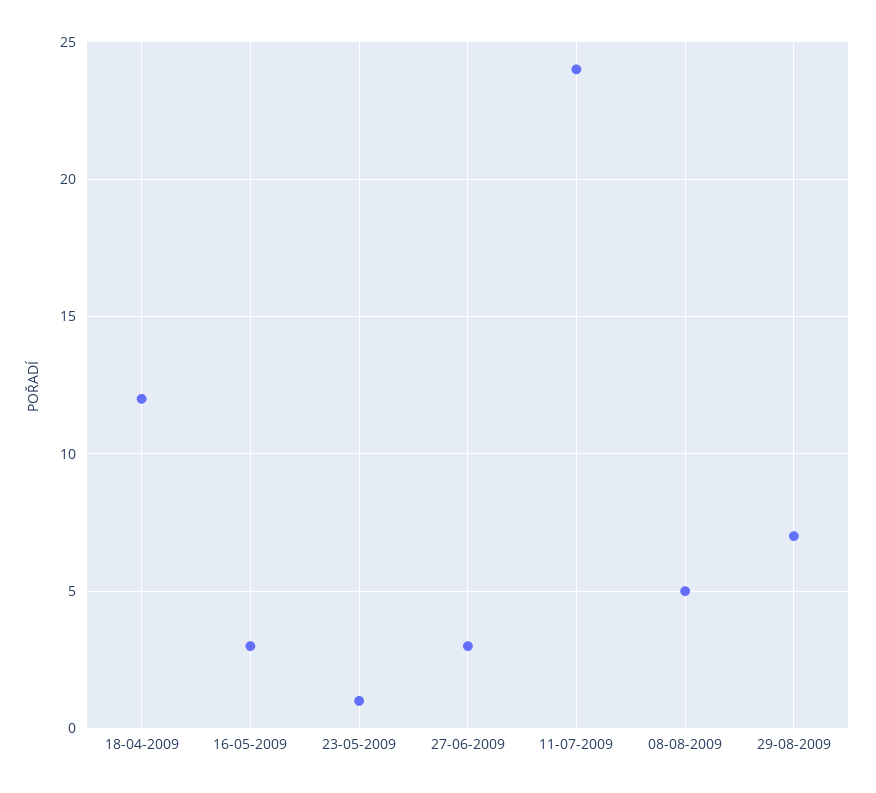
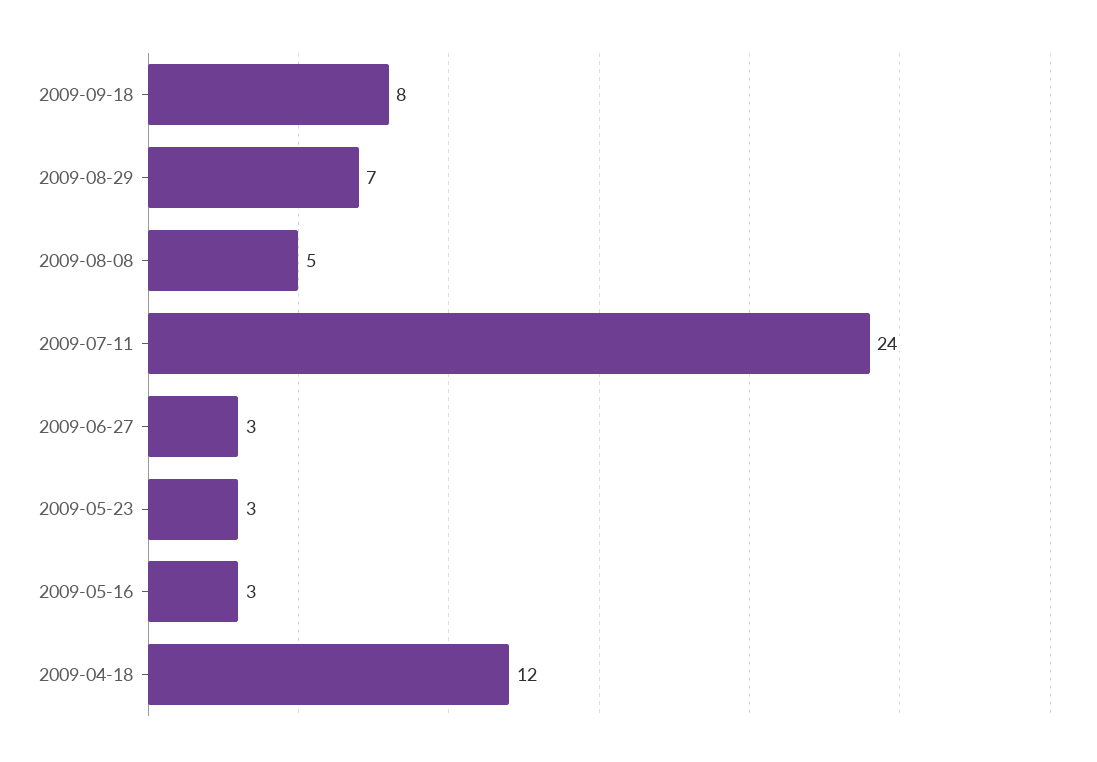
23-05-2009: 1 -> 3
2009-09-18: none -> 8

